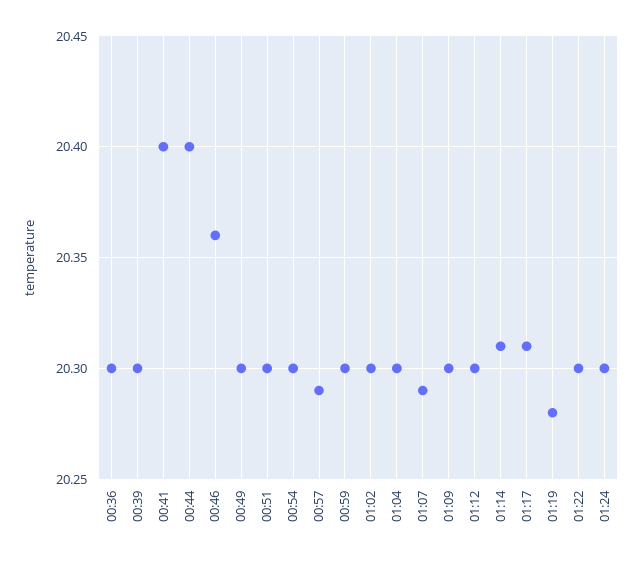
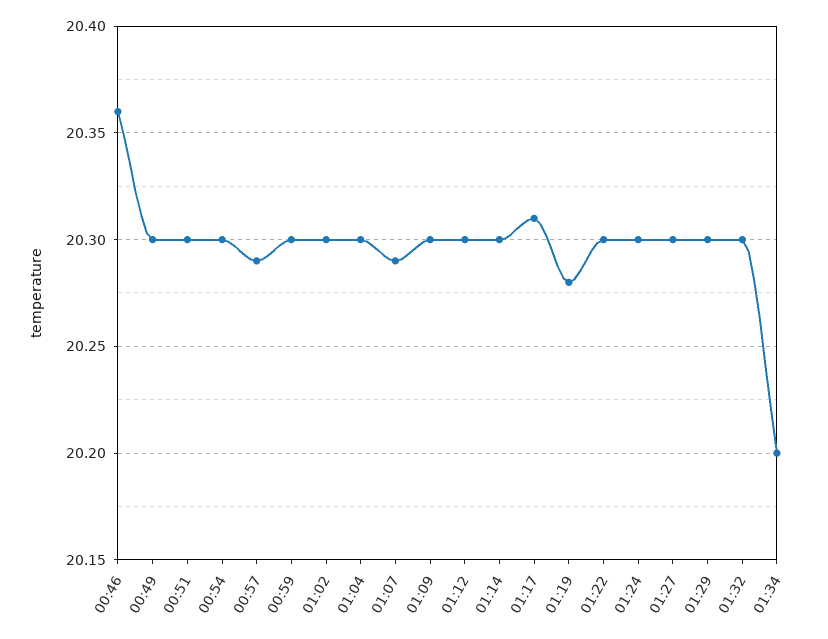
00:36: 20.3 -> none
00:39: 20.3 -> none
00:41: 20.4 -> none
00:44: 20.4 -> none
01:14: 20.31 -> 20.3
01:27: none -> 20.3
01:29: none -> 20.3
01:32: none -> 20.3
01:34: none -> 20.2

